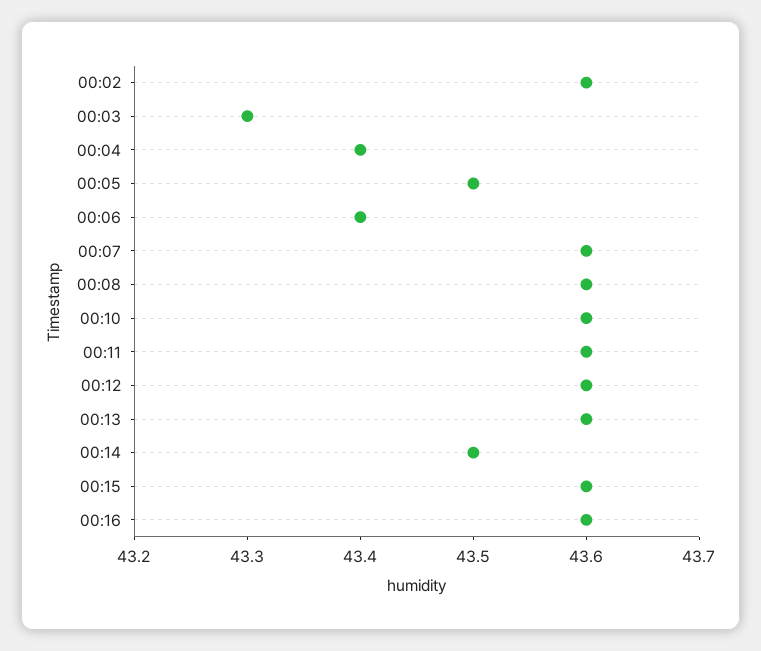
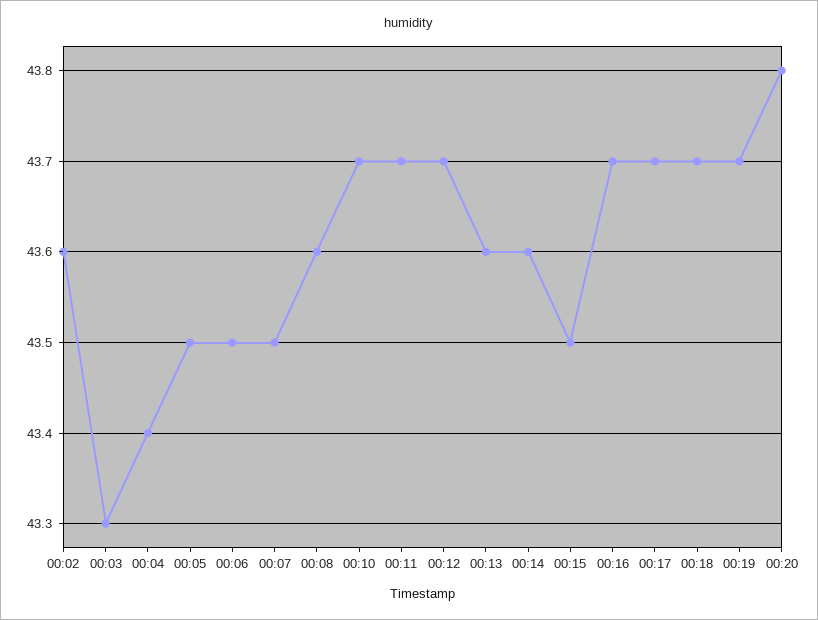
00:06: 43.4 -> 43.5
00:07: 43.6 -> 43.5
00:10: 43.6 -> 43.7
00:11: 43.6 -> 43.7
00:12: 43.6 -> 43.7
00:14: 43.5 -> 43.6
00:15: 43.6 -> 43.5
00:16: 43.6 -> 43.7
00:17: none -> 43.7
00:18: none -> 43.7
00:19: none -> 43.7
00:20: none -> 43.8

